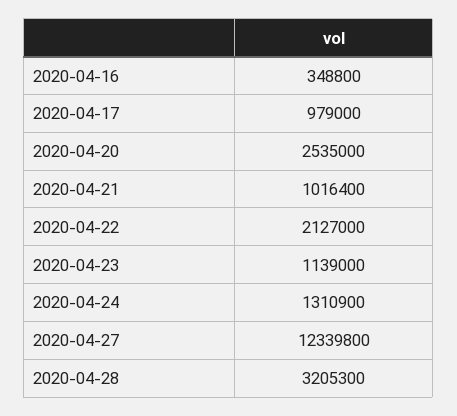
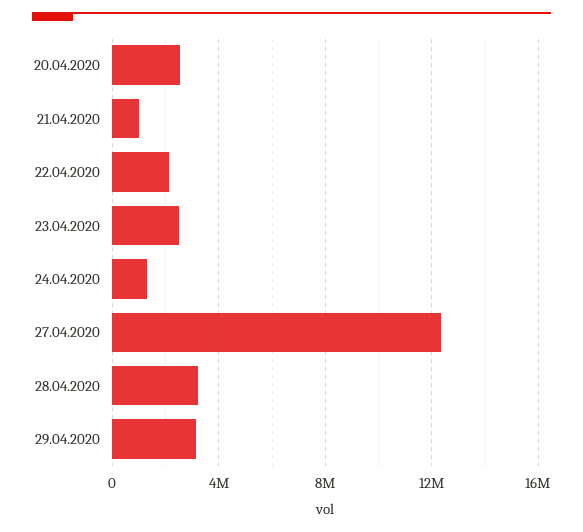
2020-04-16: 348800 -> none
2020-04-17: 979000 -> none
2020-04-23: 1139000 -> 2500000
29.04.2020: none -> 3000000

